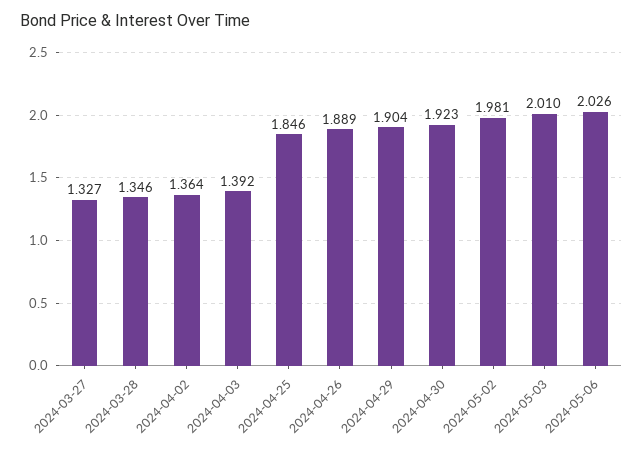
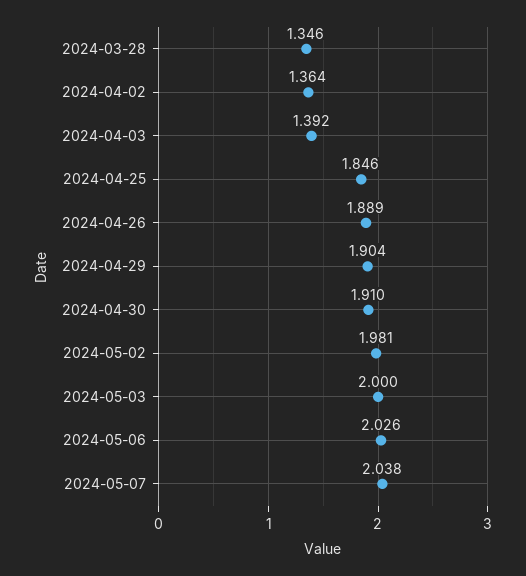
2024-03-27: 1.327 -> none
2024-04-30: 1.923 -> 1.91
2024-05-03: 2.01 -> 2
2024-05-07: none -> 2.038

